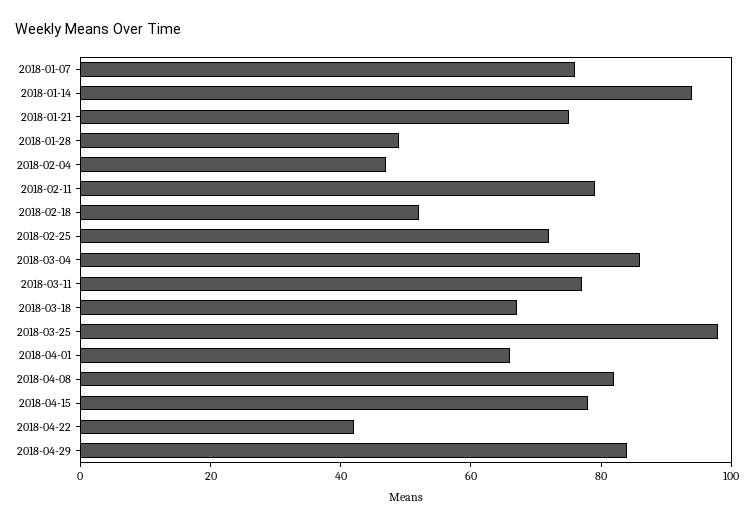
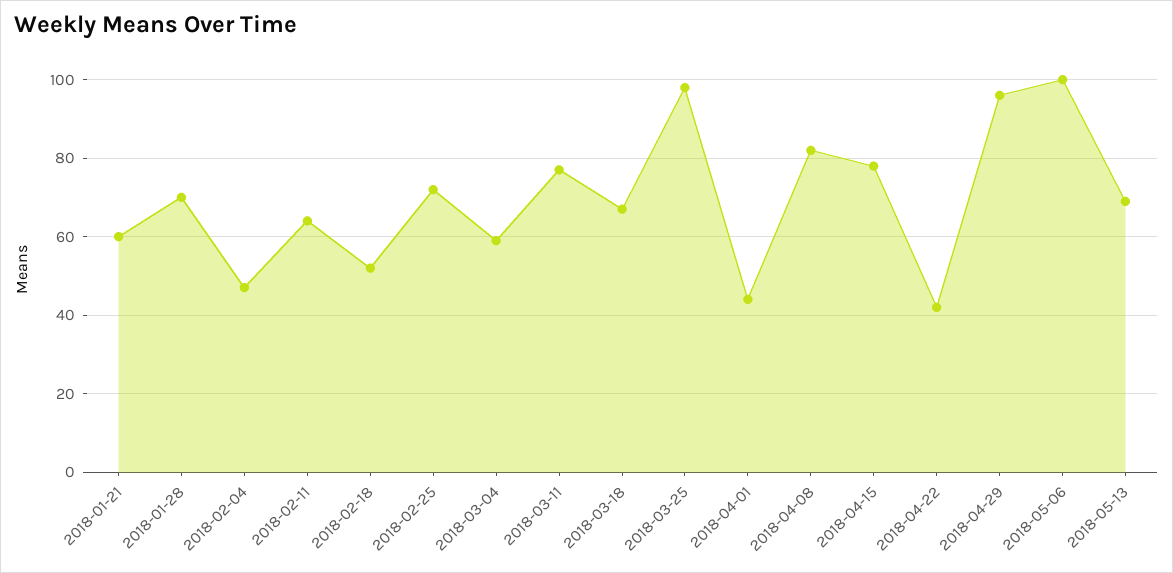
2018-01-07: 75 -> none
2018-01-14: 95 -> none
2018-01-21: 75 -> 60
2018-01-28: 50 -> 70
2018-02-11: 80 -> 65
2018-03-04: 85 -> 60
2018-04-01: 65 -> 45
2018-04-29: 85 -> 95
2018-05-06: none -> 100
2018-05-13: none -> 70

